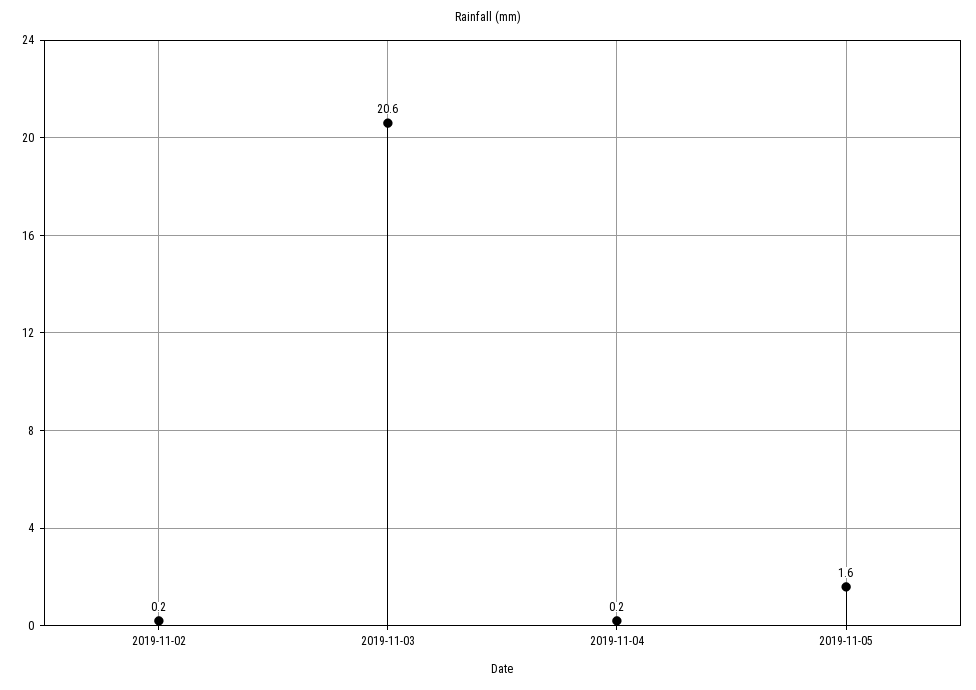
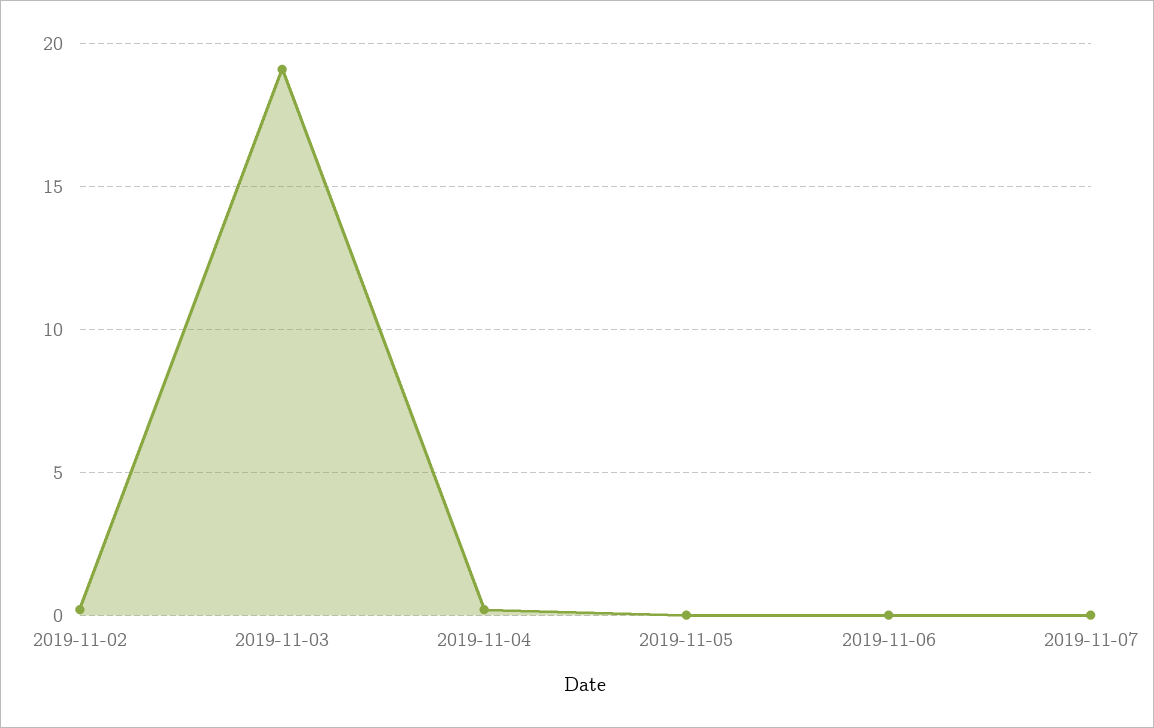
2019-11-03: 20.6 -> 19
2019-11-05: 1.6 -> 0
2019-11-06: none -> 0
2019-11-07: none -> 0

